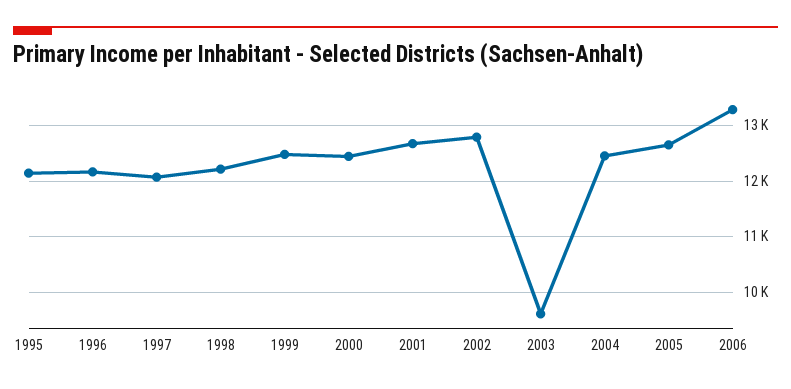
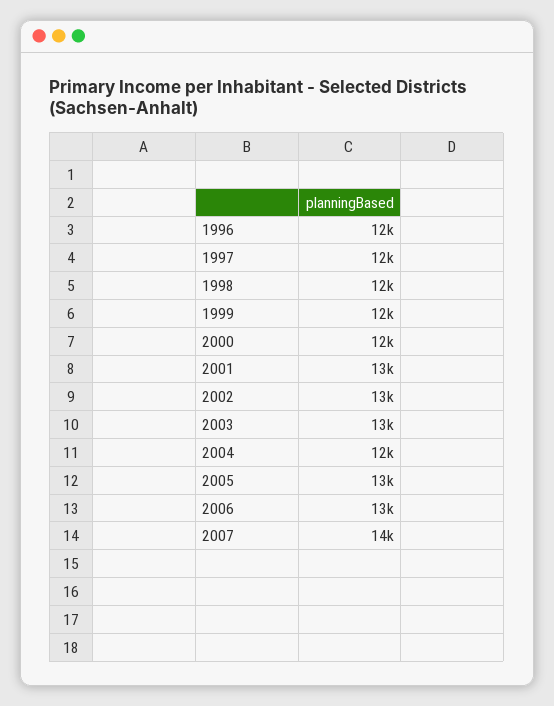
1995: 12200 -> none
2003: 9600 -> 13000
2007: none -> 14000

